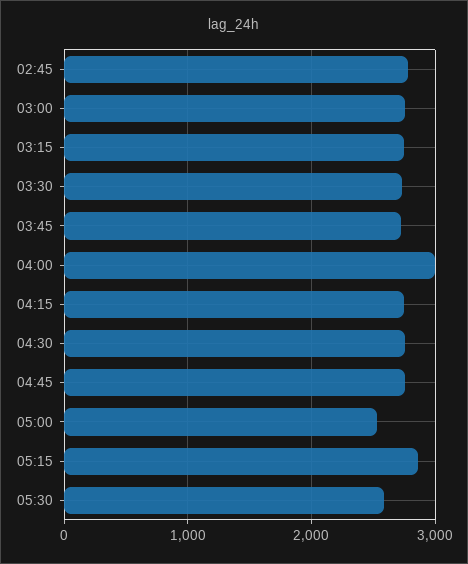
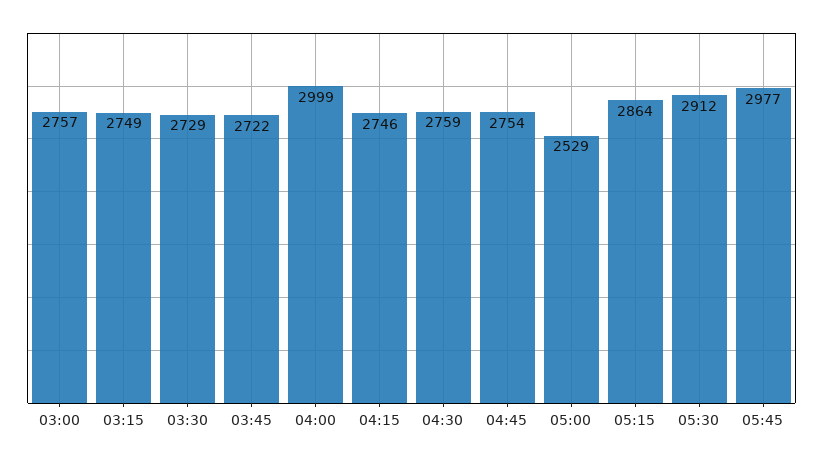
02:45: 2800 -> none
05:30: 2600 -> 2912
05:45: none -> 2977

